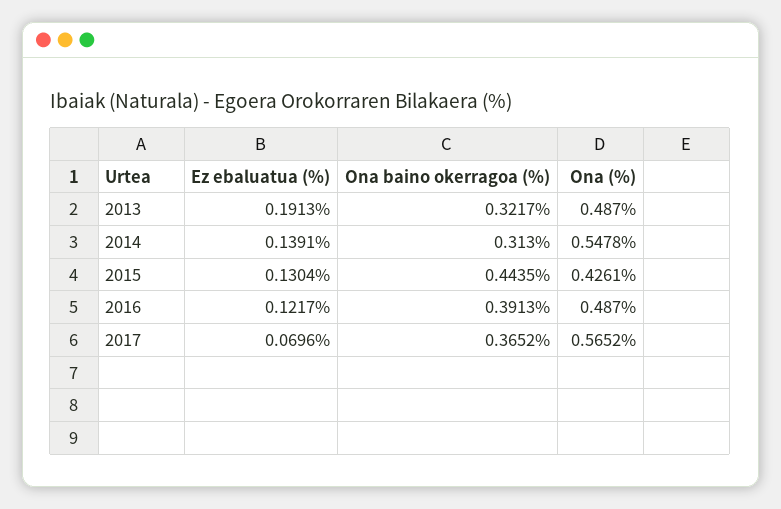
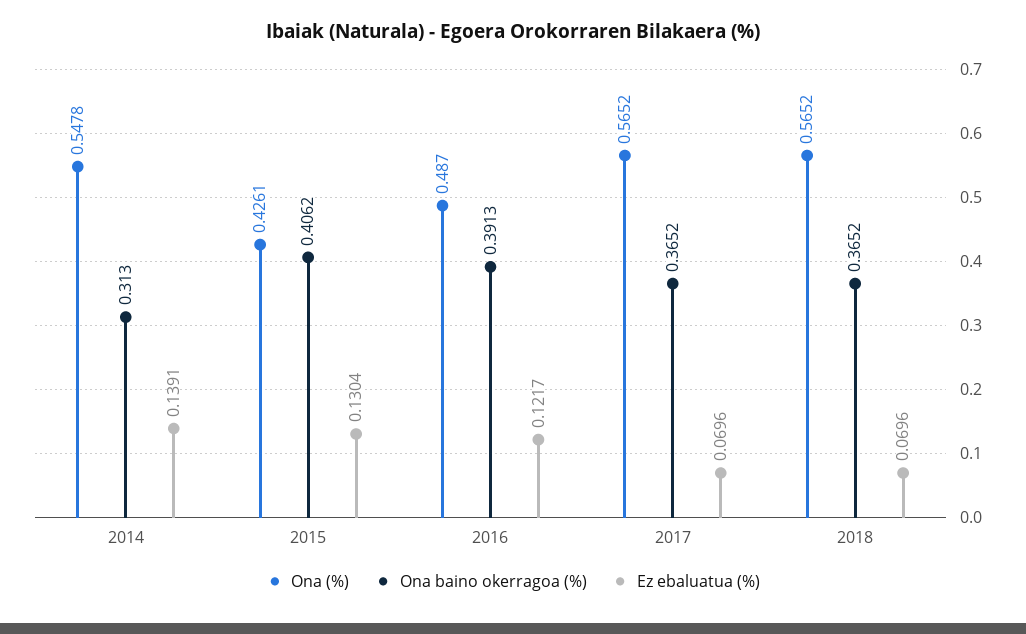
Ez ebaluatua (%), 2013: 0.1913 -> none
Ona baino okerragoa (%), 2013: 0.3217 -> none
Ona (%), 2013: 0.487 -> none
Ona baino okerragoa (%), 2015: 0.4435 -> 0.4062
Ona (%), 2018: none -> 0.5652
Ona baino okerragoa (%), 2018: none -> 0.3652
Ez ebaluatua (%), 2018: none -> 0.0696

